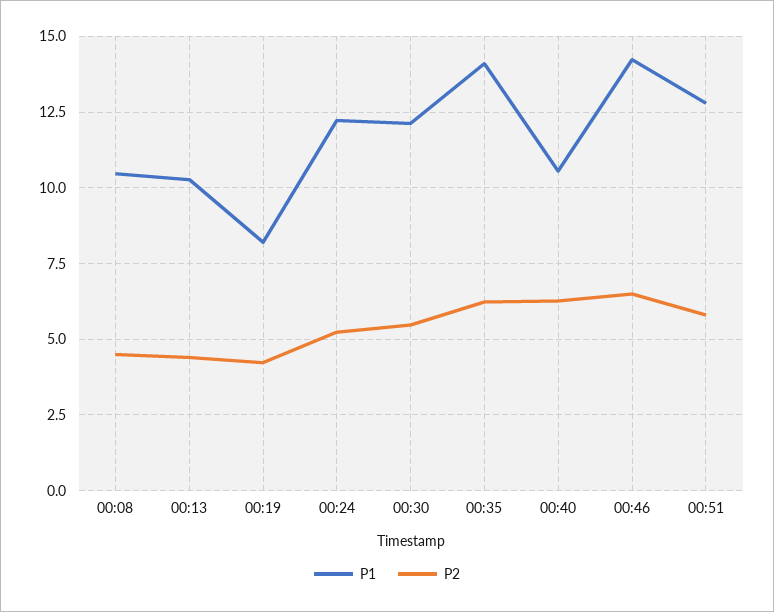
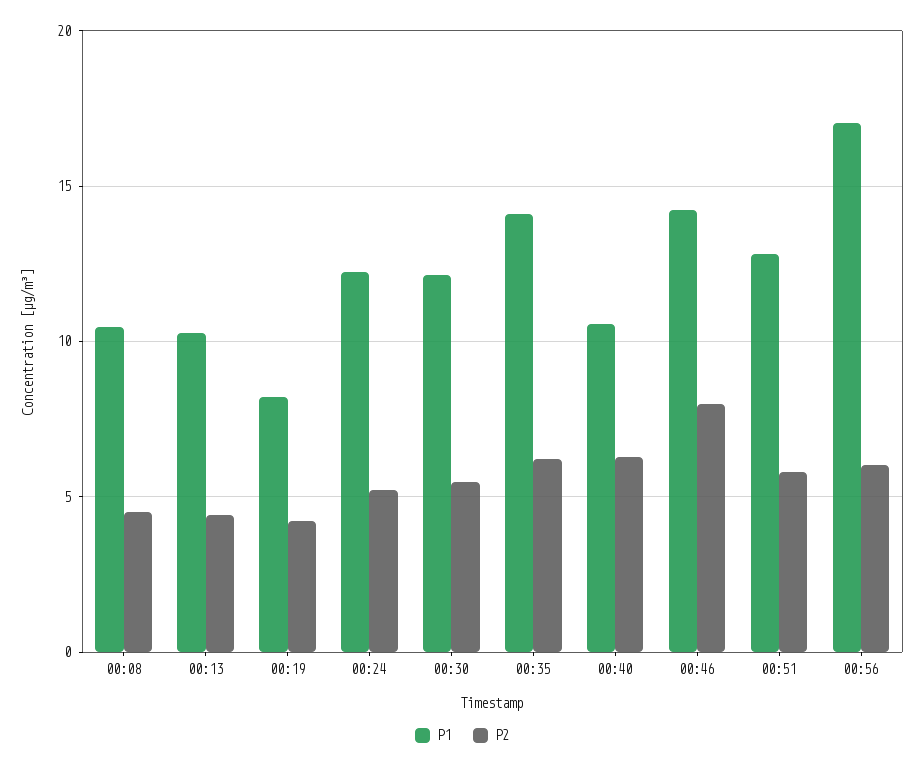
P2, 00:46: 6.5 -> 8
P1, 00:56: none -> 17
P2, 00:56: none -> 6

